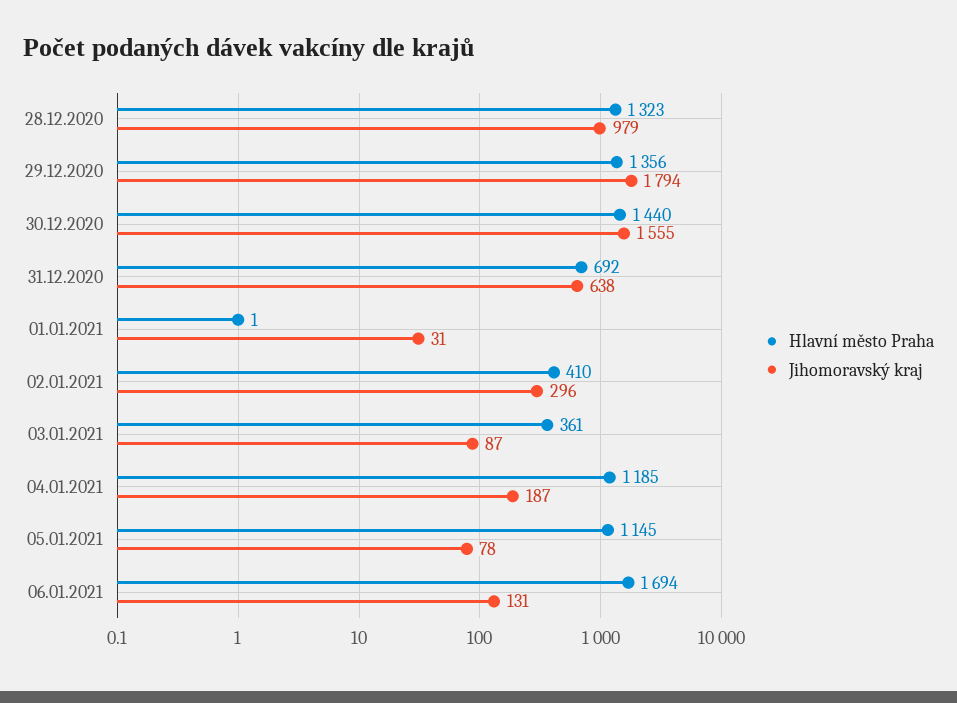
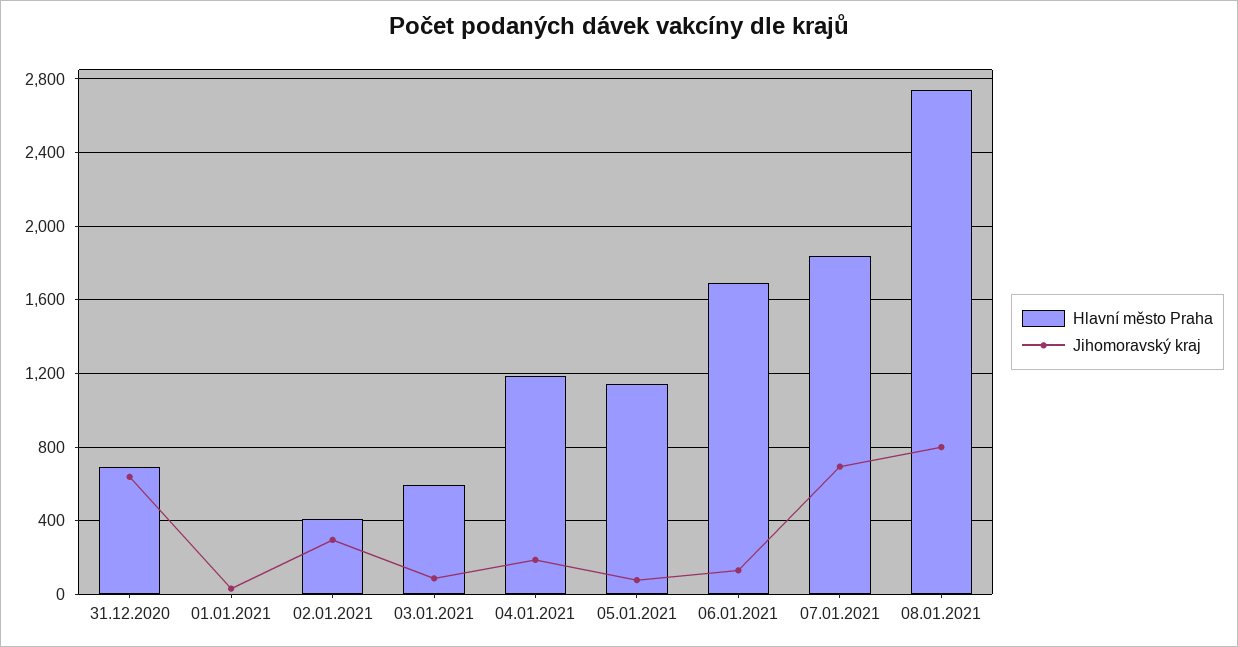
Hlavní město Praha, 28.12.2020: 1323 -> none
Jihomoravský kraj, 28.12.2020: 979 -> none
Hlavní město Praha, 29.12.2020: 1356 -> none
Jihomoravský kraj, 29.12.2020: 1794 -> none
Hlavní město Praha, 30.12.2020: 1440 -> none
Jihomoravský kraj, 30.12.2020: 1555 -> none
Hlavní město Praha, 03.01.2021: 361 -> 600
Hlavní město Praha, 07.01.2021: none -> 1850
Jihomoravský kraj, 07.01.2021: none -> 700
Hlavní město Praha, 08.01.2021: none -> 2750
Jihomoravský kraj, 08.01.2021: none -> 800

